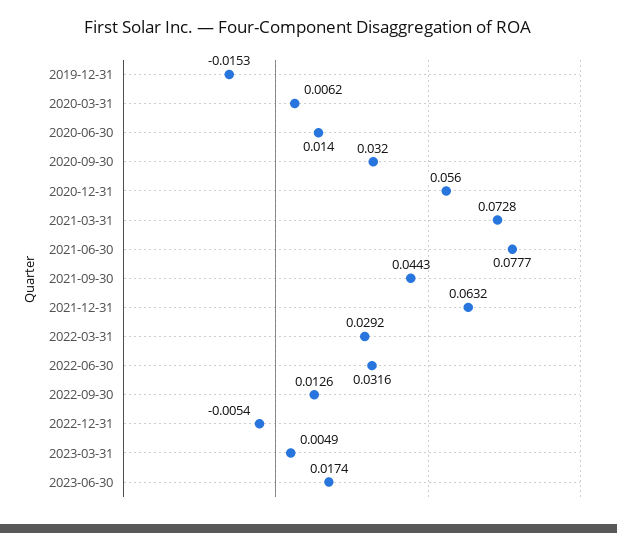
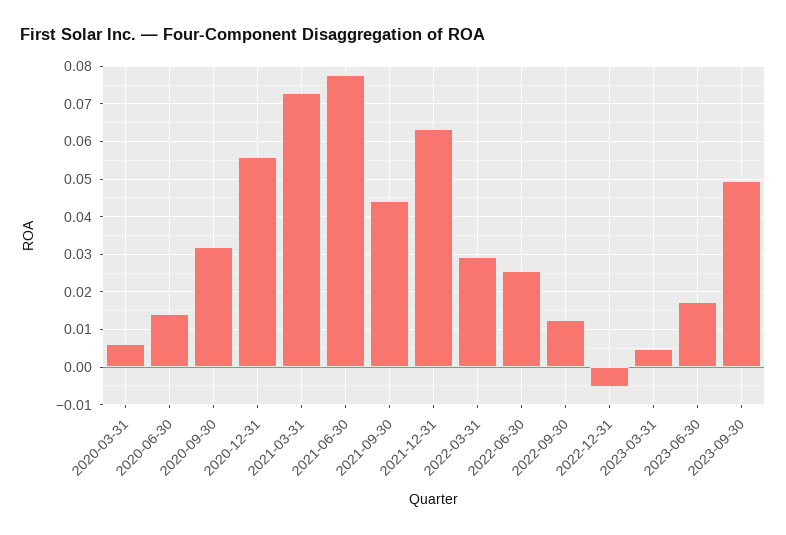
2019-12-31: -0.0153 -> none
2022-06-30: 0.0316 -> 0.026
2023-09-30: none -> 0.05

